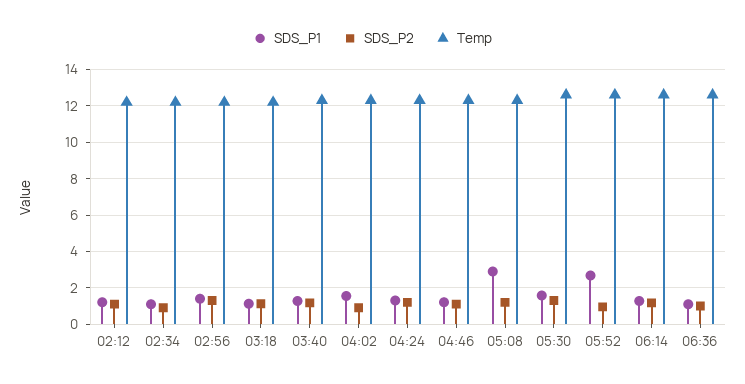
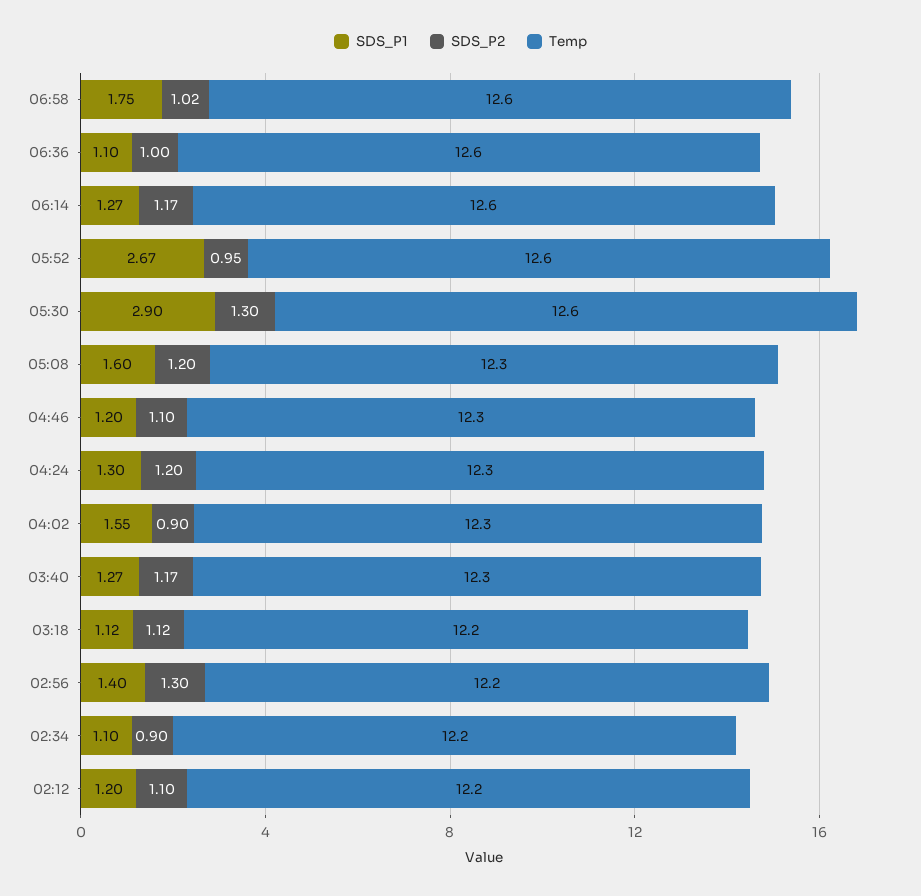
SDS_P1, 05:08: 3 -> 1.6
SDS_P1, 05:30: 1.5 -> 2.9
SDS_P1, 06:58: none -> 1.75
SDS_P2, 06:58: none -> 1.02
Temp, 06:58: none -> 12.6

